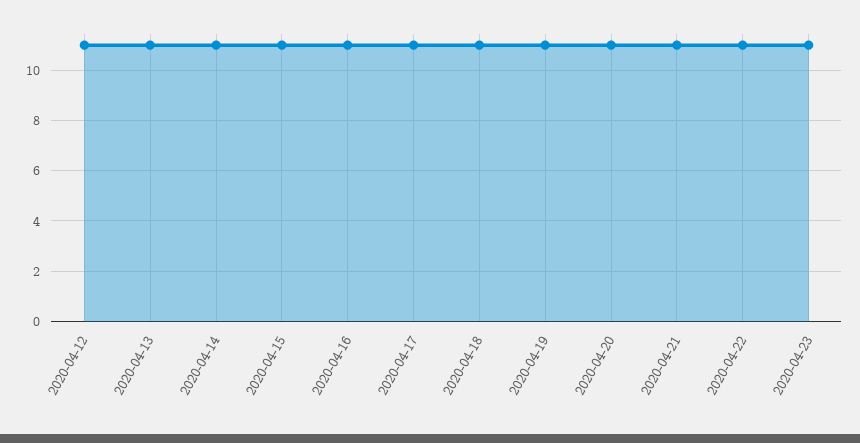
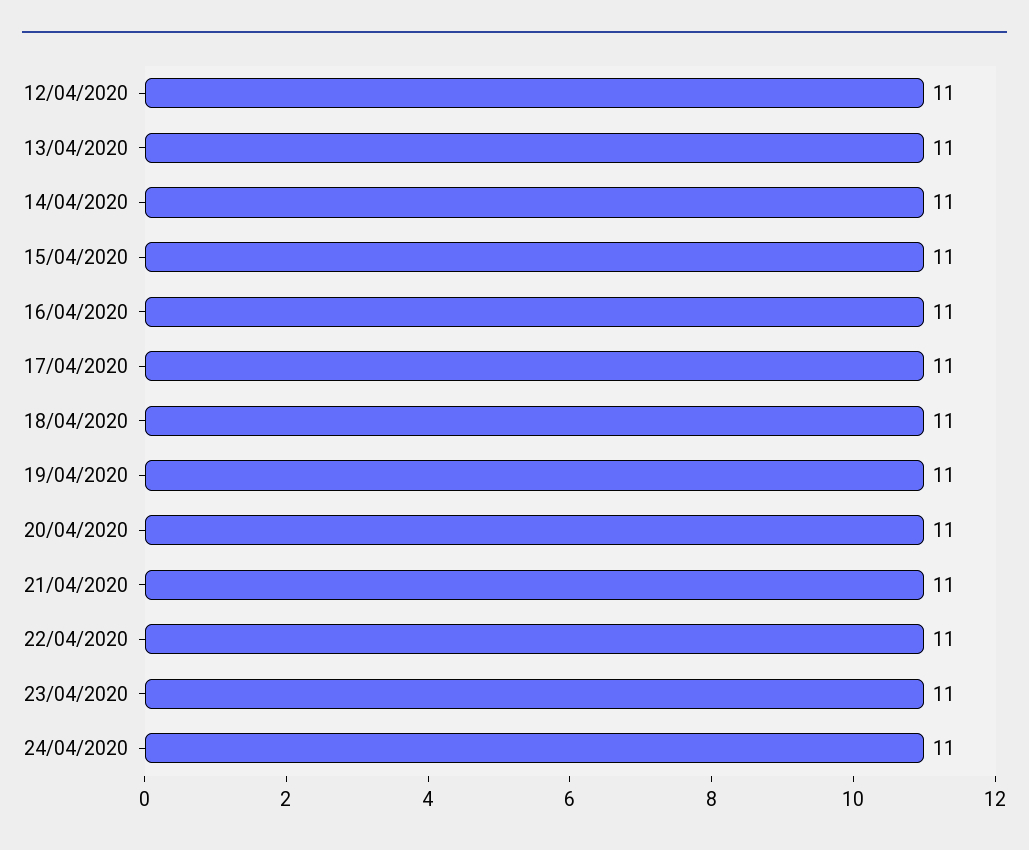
24/04/2020: none -> 11

